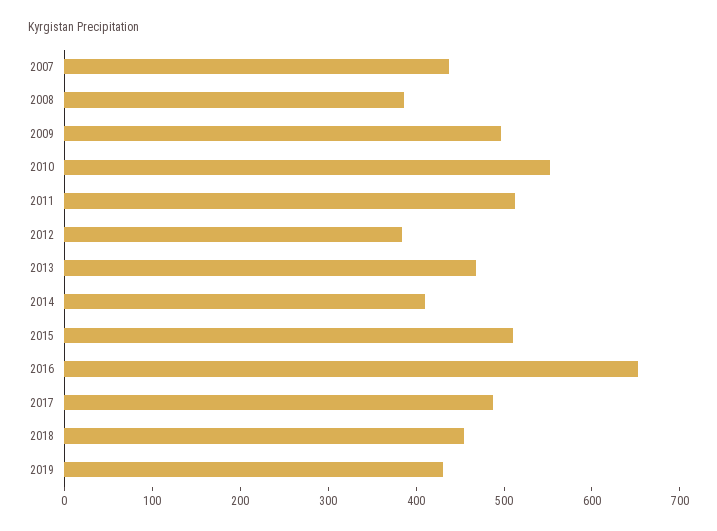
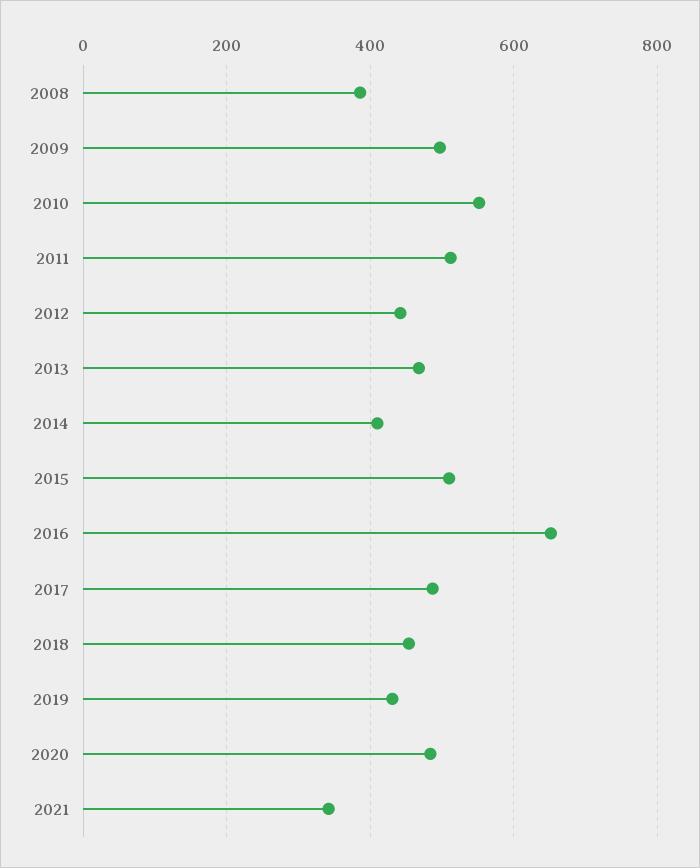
2007: 440 -> none
2012: 380 -> 440
2020: none -> 480
2021: none -> 340

